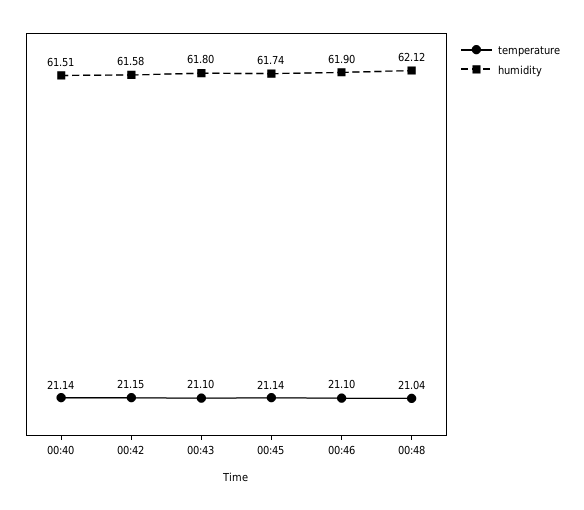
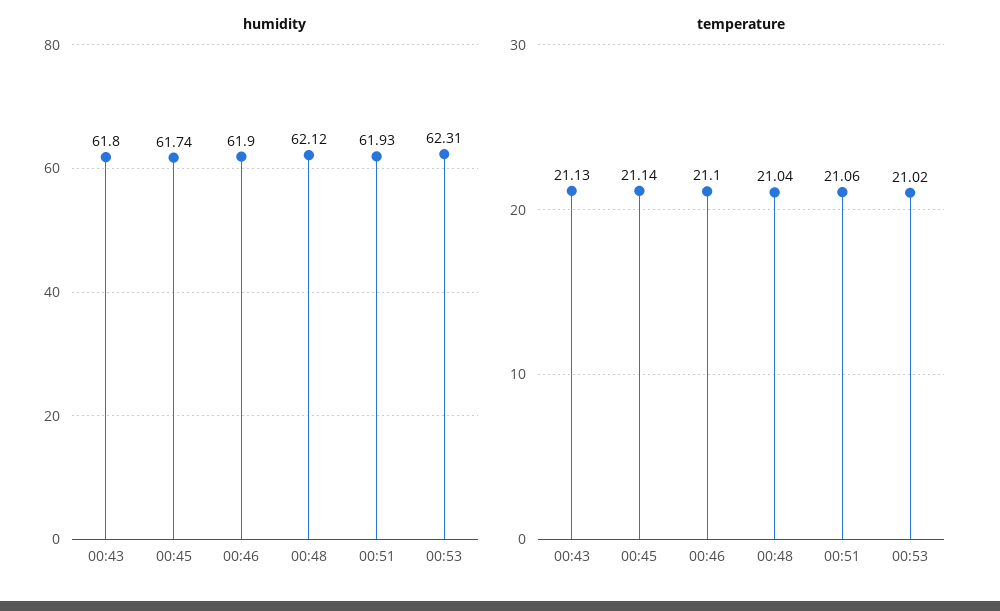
temperature, 00:40: 21.14 -> none
humidity, 00:40: 61.51 -> none
temperature, 00:42: 21.15 -> none
humidity, 00:42: 61.58 -> none
temperature, 00:43: 21.1 -> 21.13
humidity, 00:51: none -> 61.93
humidity, 00:53: none -> 62.31
temperature, 00:51: none -> 21.06
temperature, 00:53: none -> 21.02

